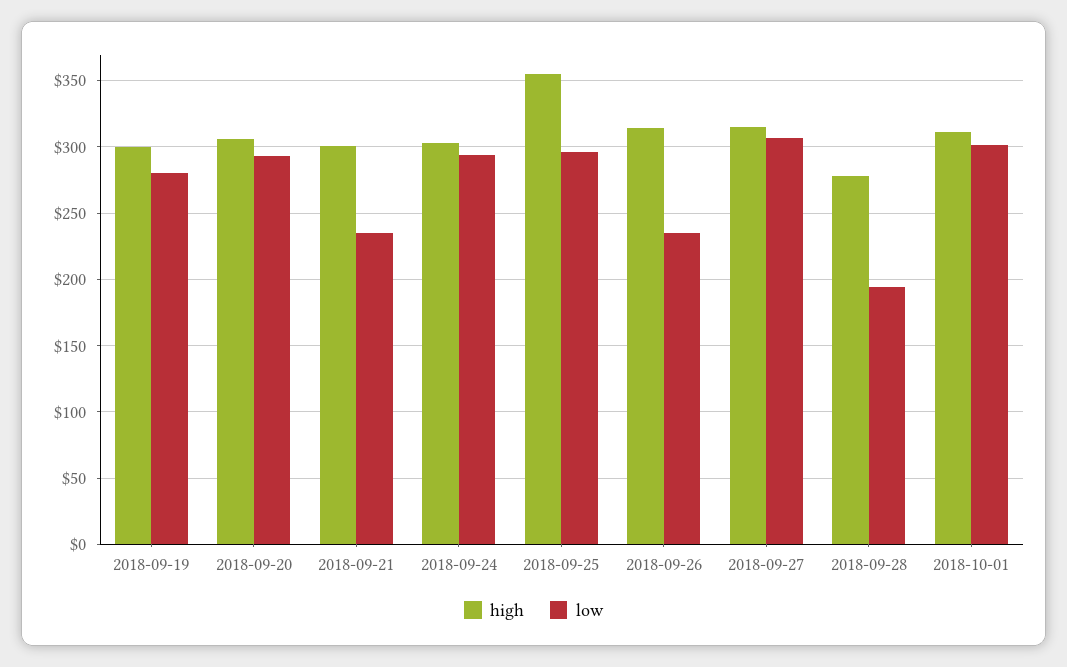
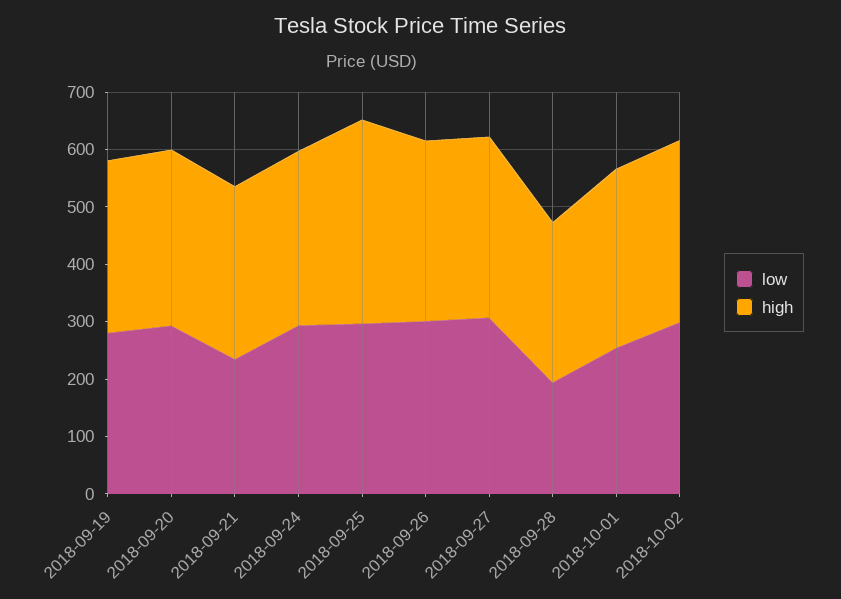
low, 2018-09-26: 235 -> 300
low, 2018-10-01: 300 -> 260
low, 2018-10-02: none -> 300
high, 2018-10-02: none -> 320

